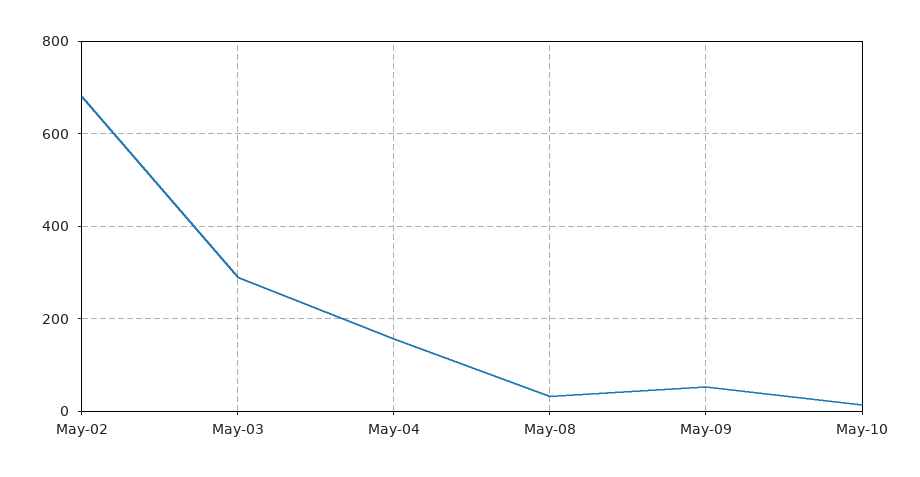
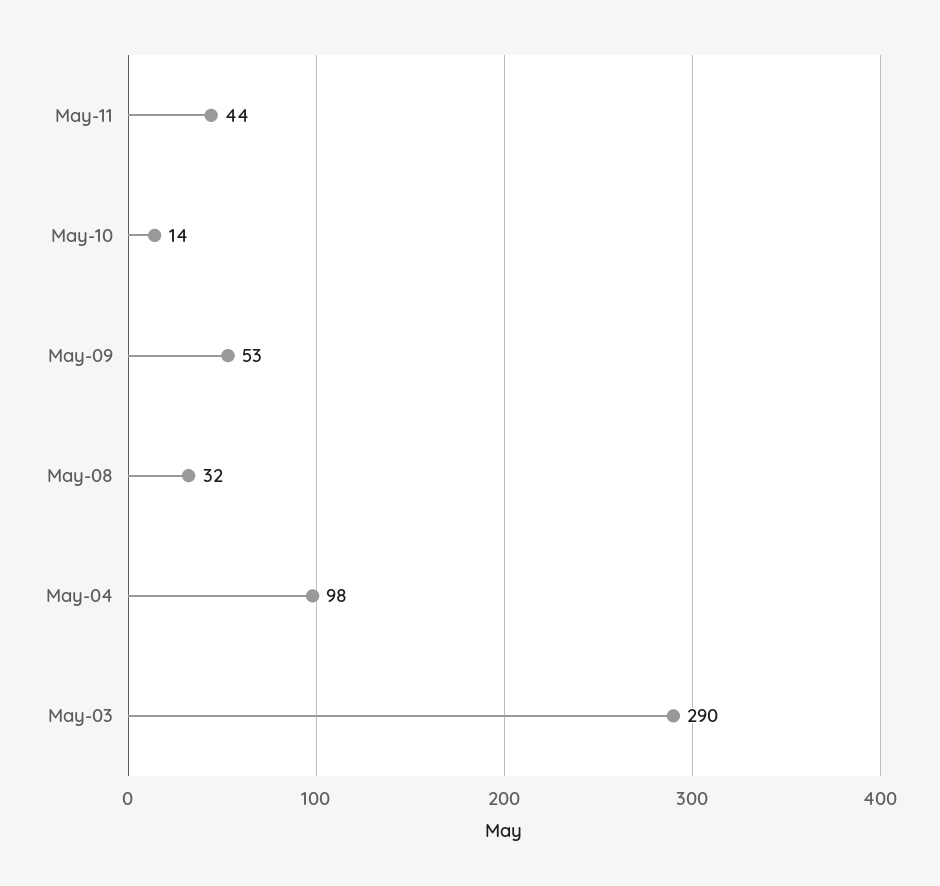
May-02: 680 -> none
May-04: 160 -> 98
May-11: none -> 44

